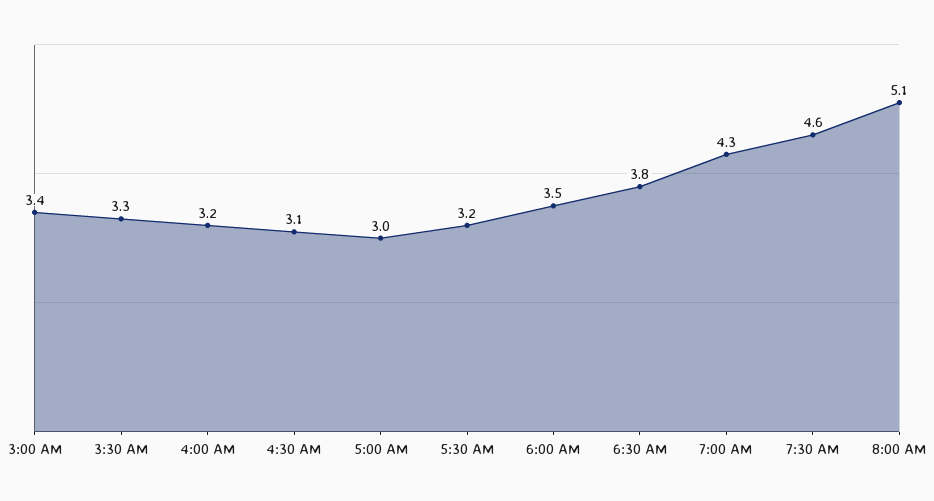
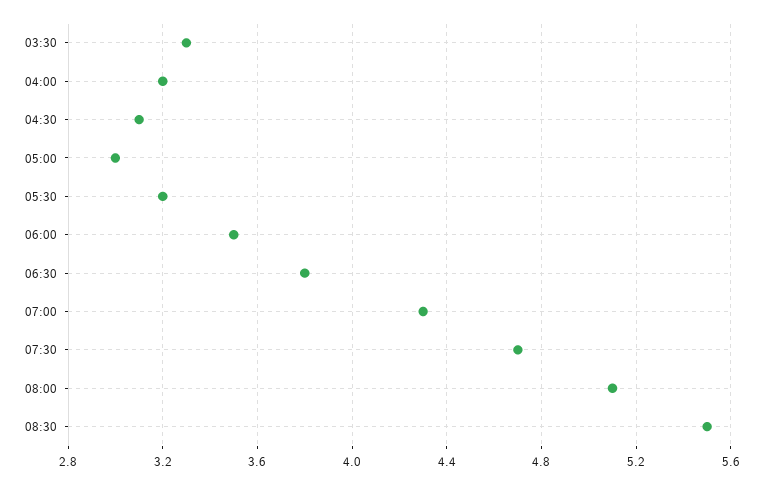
3:00 AM: 3.4 -> none
7:30 AM: 4.6 -> 4.7
08:30: none -> 5.5

